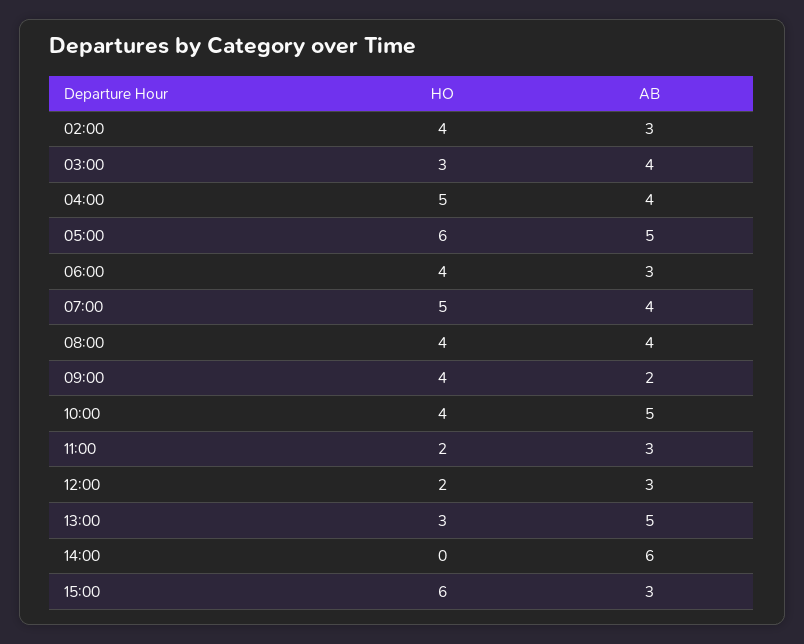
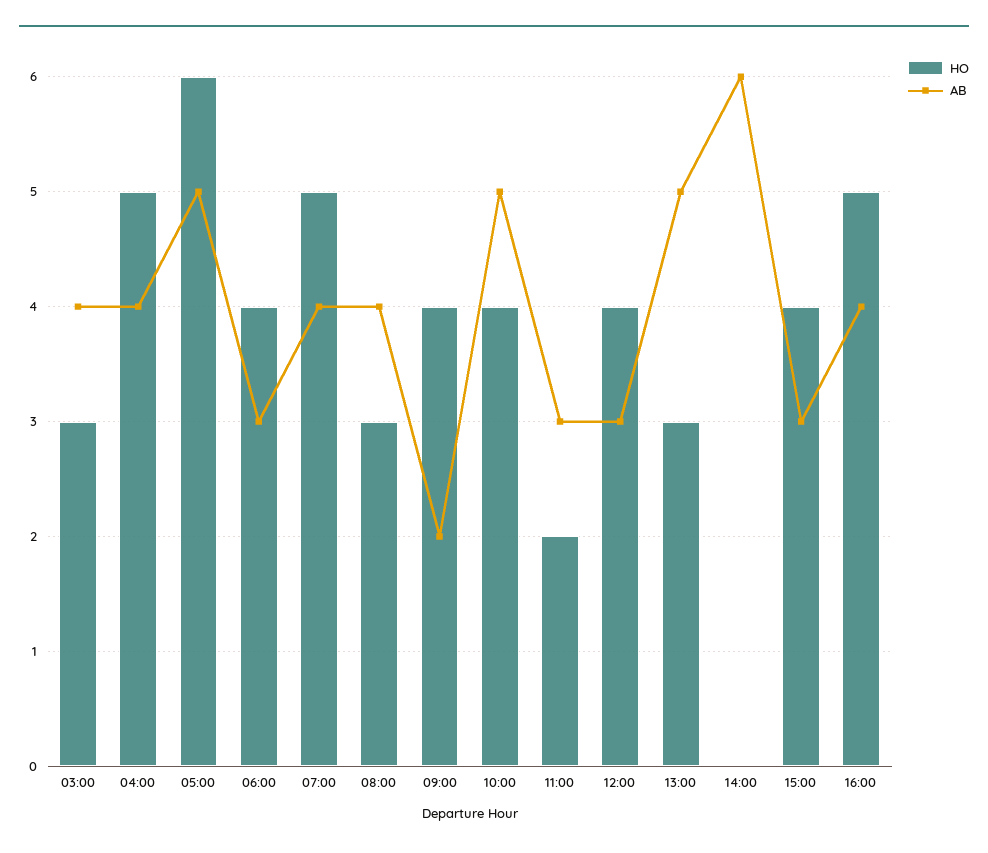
HO, 02:00: 4 -> none
AB, 02:00: 3 -> none
HO, 08:00: 4 -> 3
HO, 12:00: 2 -> 4
HO, 15:00: 6 -> 4
HO, 16:00: none -> 5
AB, 16:00: none -> 4

